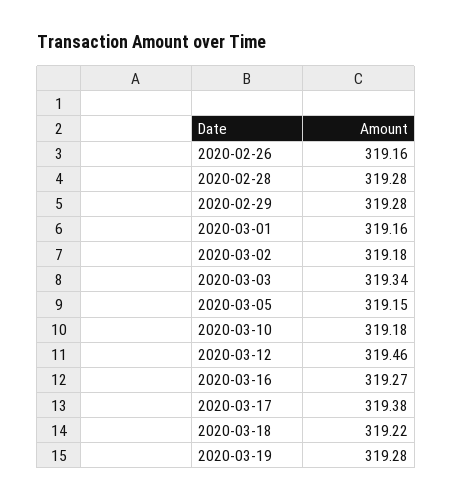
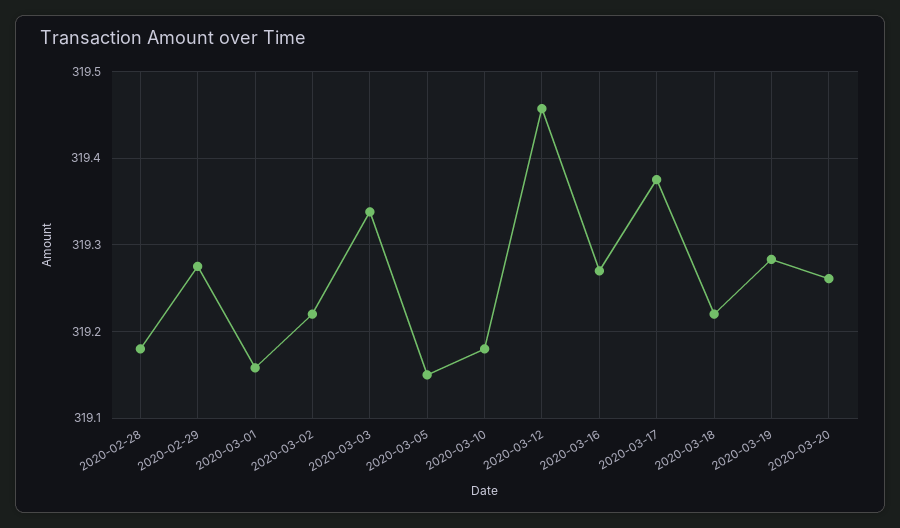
2020-02-26: 319.16 -> none
2020-02-28: 319.28 -> 319.18
2020-03-02: 319.18 -> 319.22
2020-03-20: none -> 319.26

